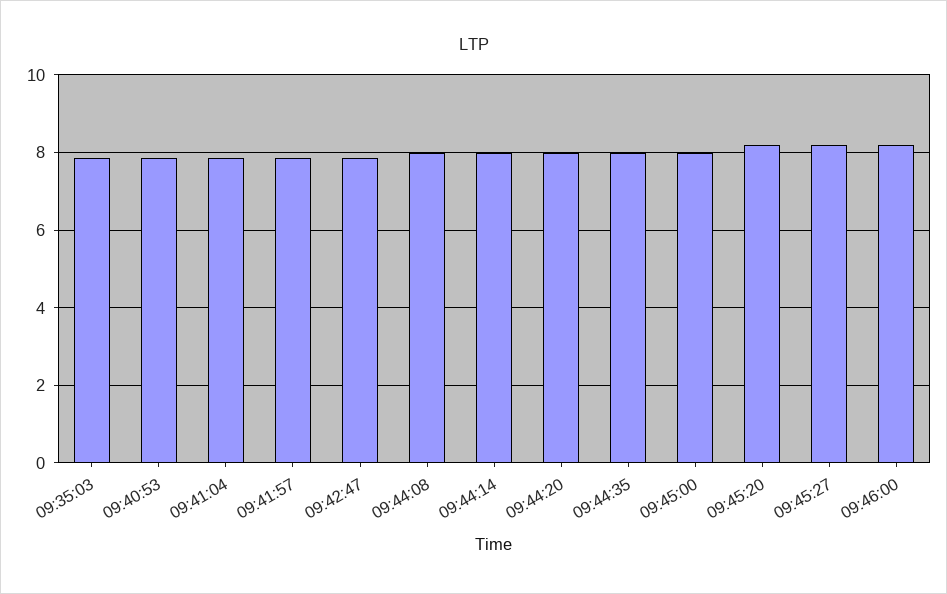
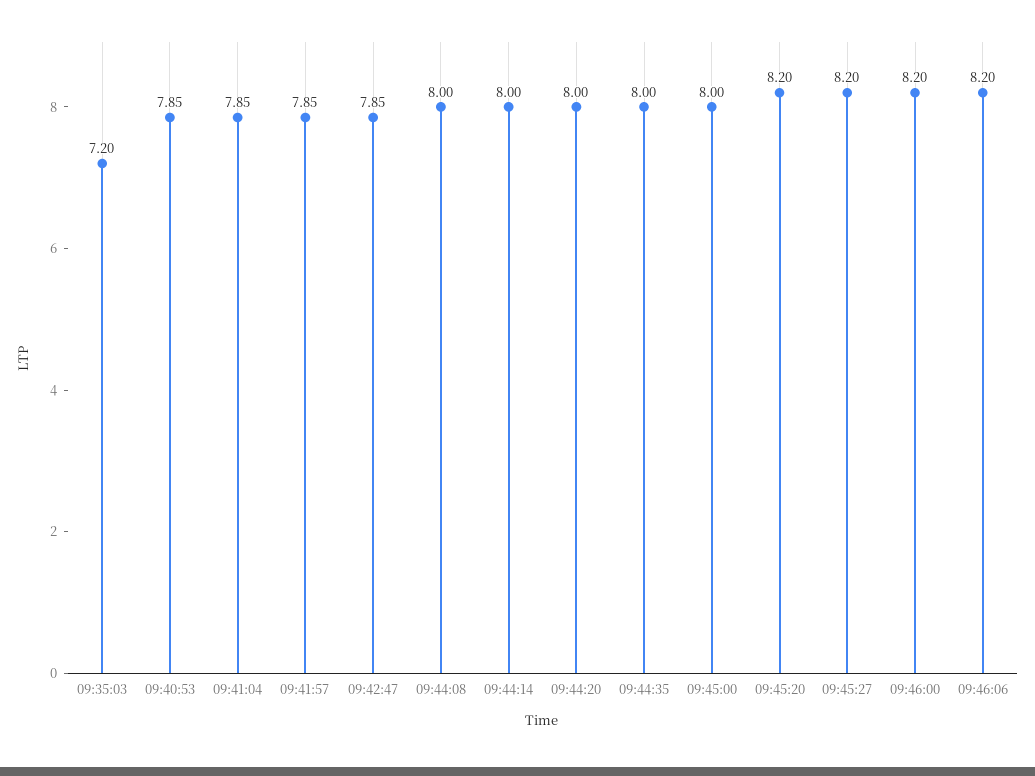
09:35:03: 7.8 -> 7.2
09:46:06: none -> 8.2

